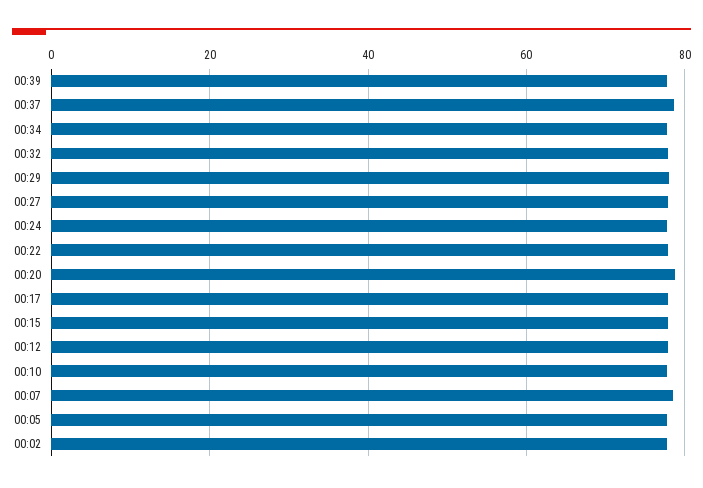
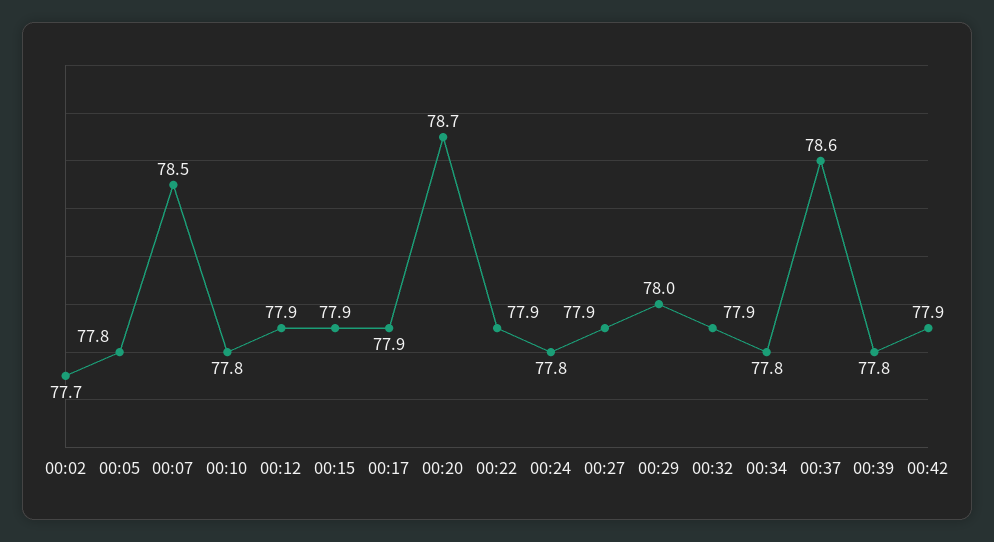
00:42: none -> 77.9

